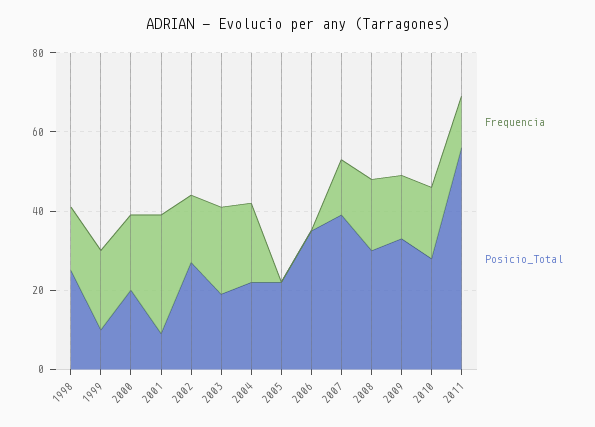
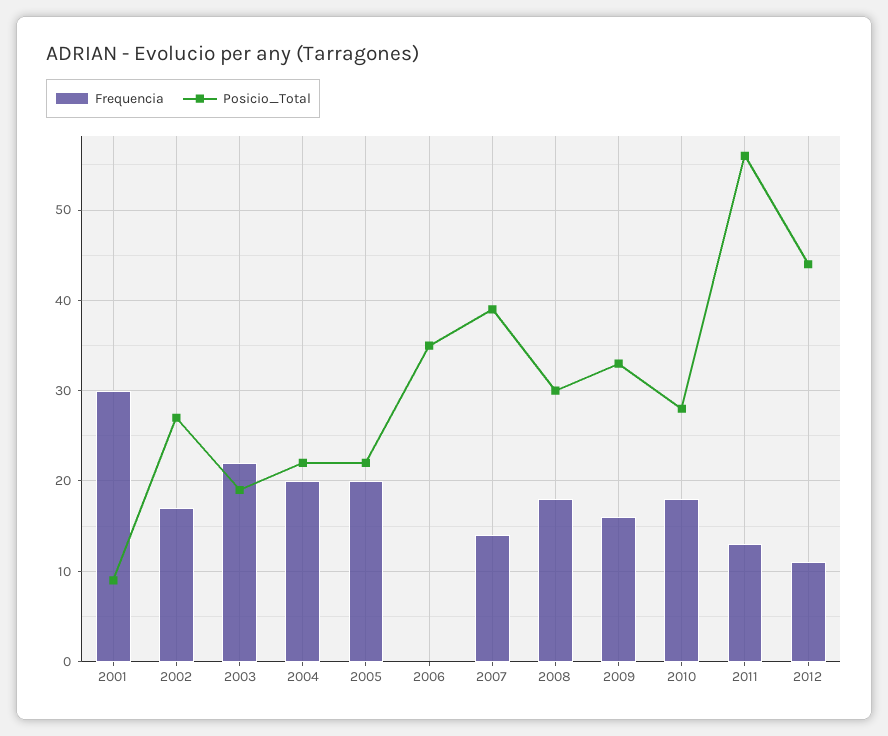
Frequencia, 1998: 15 -> none
Posicio_Total, 1998: 25 -> none
Frequencia, 1999: 20 -> none
Posicio_Total, 1999: 10 -> none
Frequencia, 2000: 20 -> none
Posicio_Total, 2000: 20 -> none
Frequencia, 2005: 0 -> 20
Frequencia, 2012: none -> 11
Posicio_Total, 2012: none -> 44

